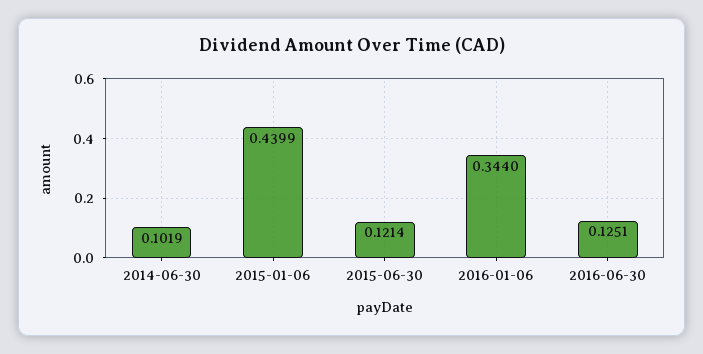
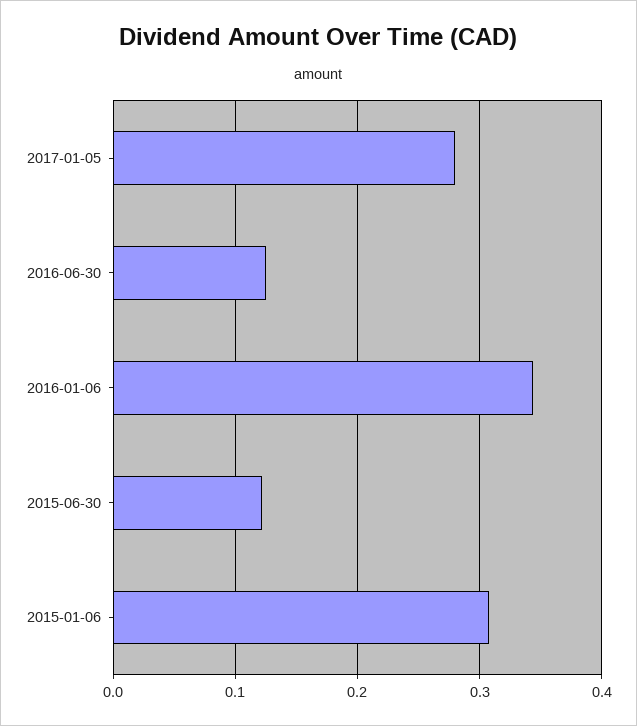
2014-06-30: 0.1019 -> none
2015-01-06: 0.4399 -> 0.31
2017-01-05: none -> 0.28

